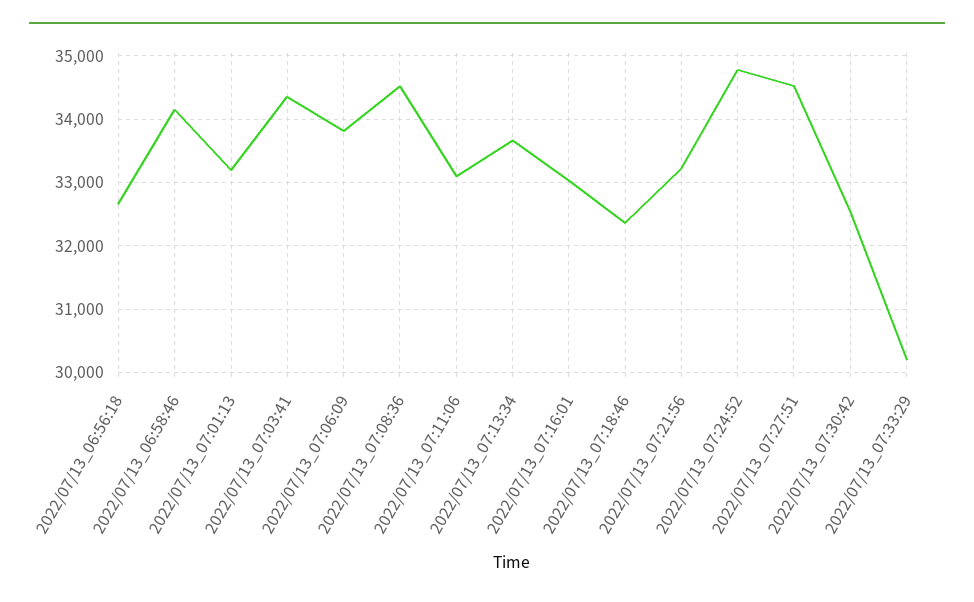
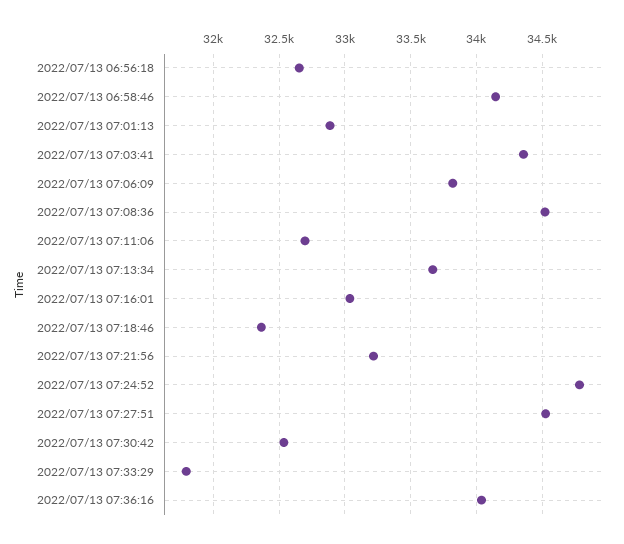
2022/07/13_07:01:13: 33200 -> 32900
2022/07/13_07:11:06: 33100 -> 32700
2022/07/13_07:33:29: 30200 -> 31800
2022/07/13 07:36:16: none -> 34050

